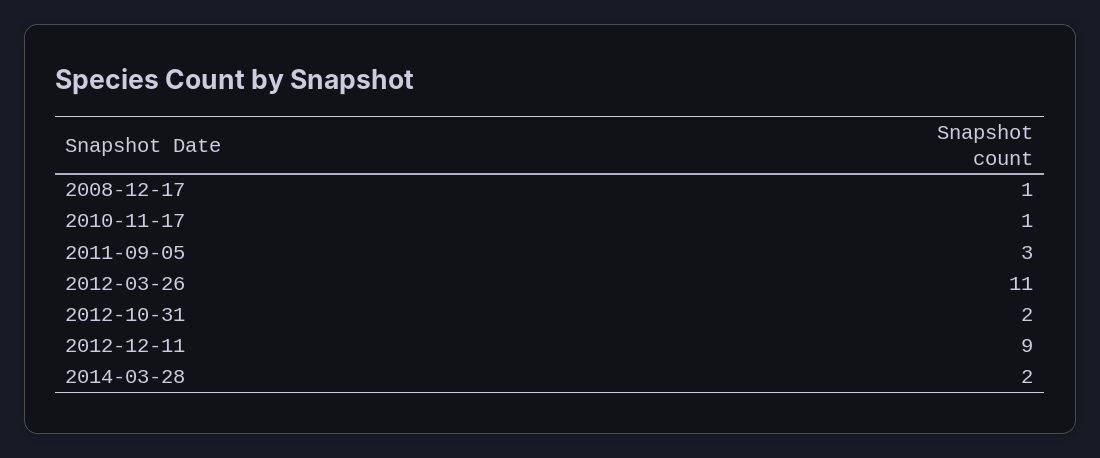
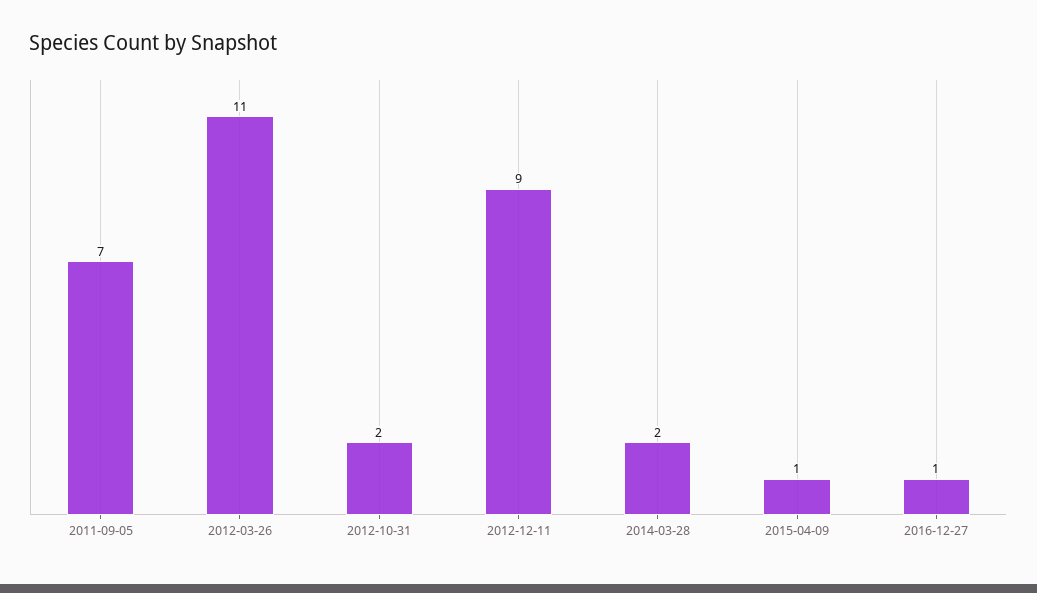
2008-12-17: 1 -> none
2010-11-17: 1 -> none
2011-09-05: 3 -> 7
2015-04-09: none -> 1
2016-12-27: none -> 1

